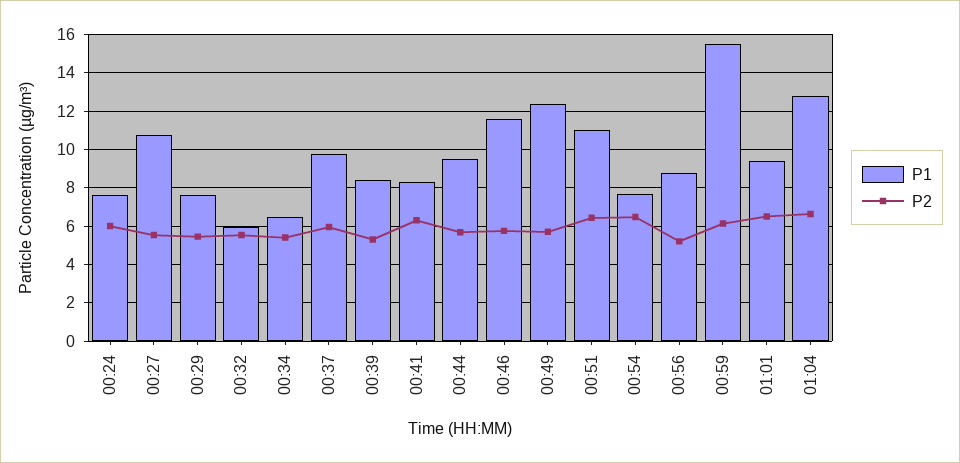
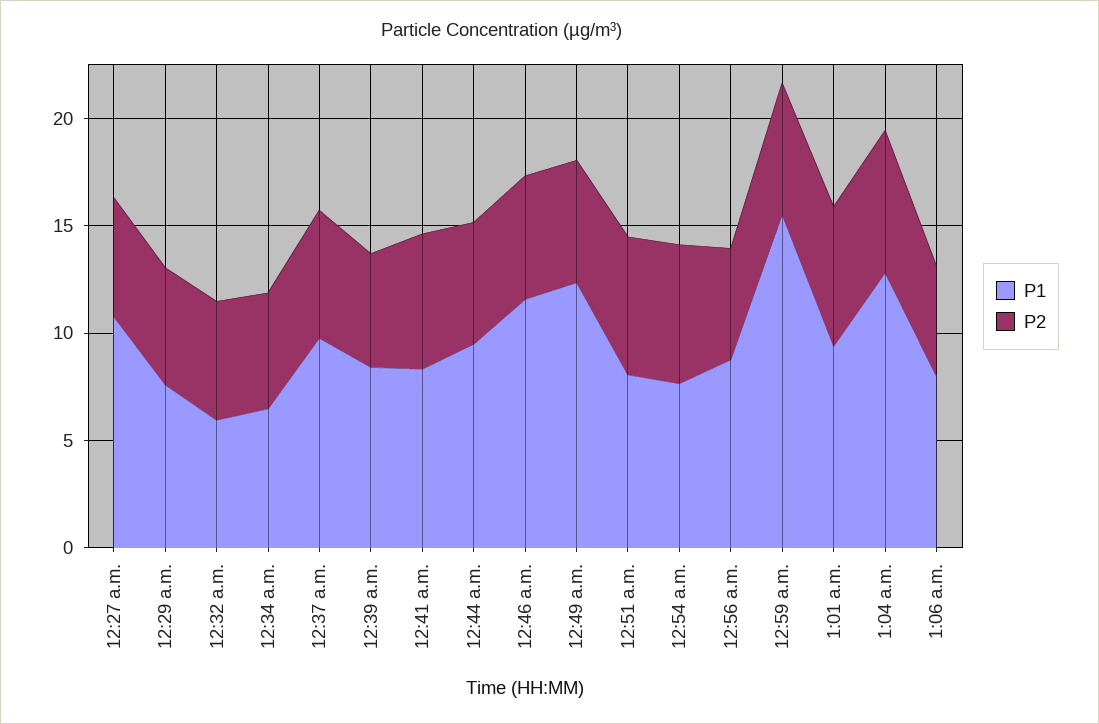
P1, 00:24: 7.5 -> none
P2, 00:24: 6 -> none
P1, 00:51: 11 -> 8
P1, 1:06 a.m.: none -> 8
P2, 1:06 a.m.: none -> 5

